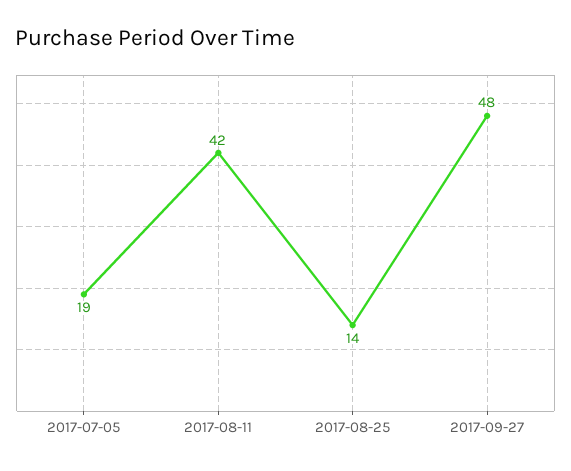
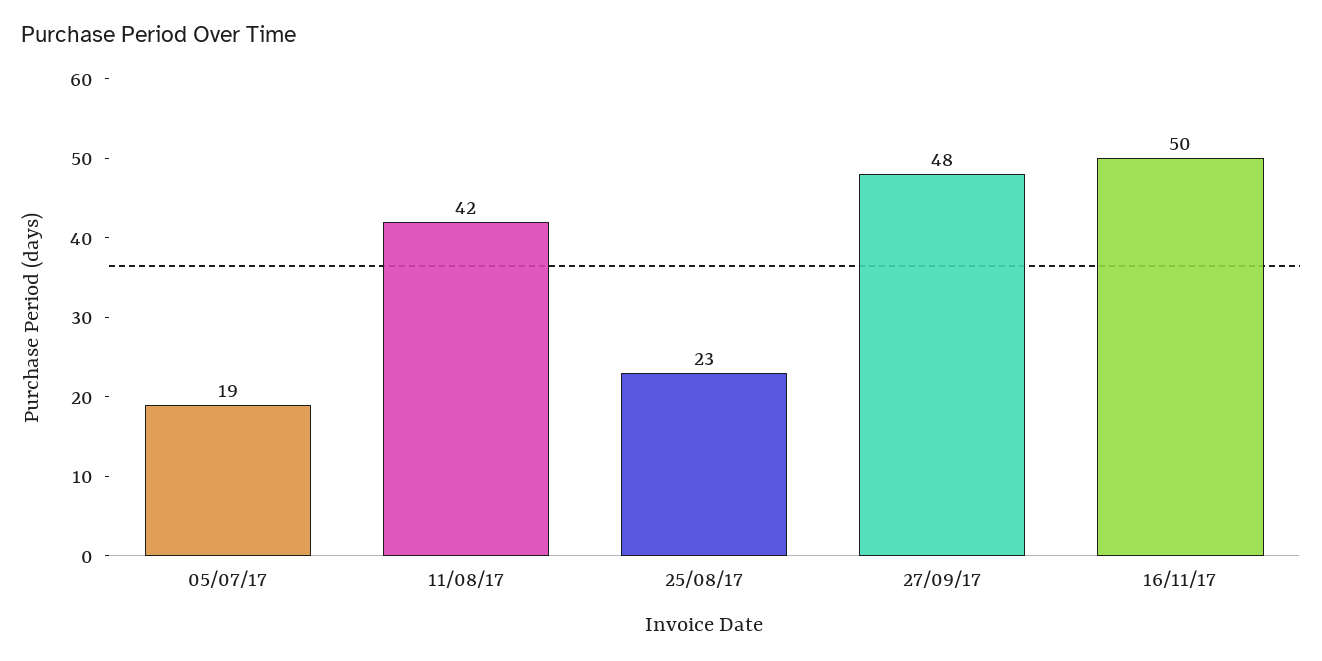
2017-08-25: 14 -> 23
16/11/17: none -> 50

